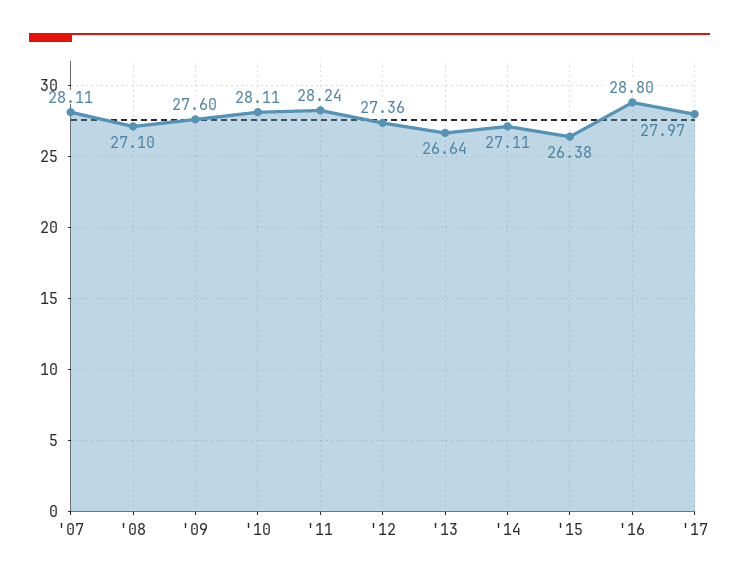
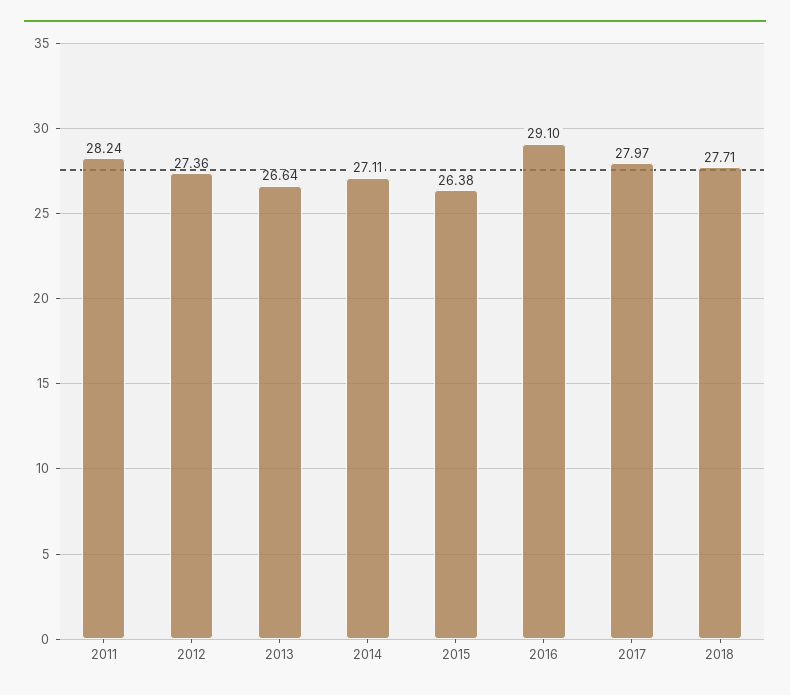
'07: 28.11 -> none
'08: 27.1 -> none
'09: 27.6 -> none
'10: 28.11 -> none
'16: 28.8 -> 29.1
2018: none -> 27.71

